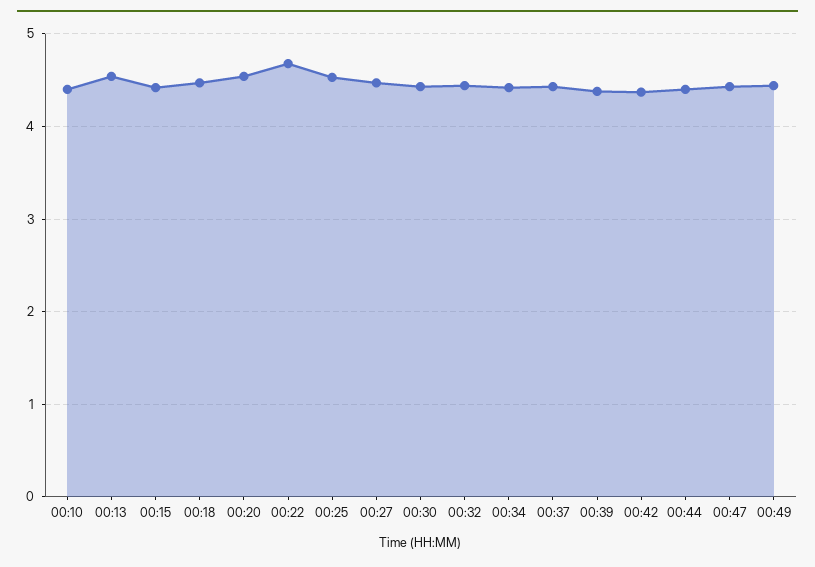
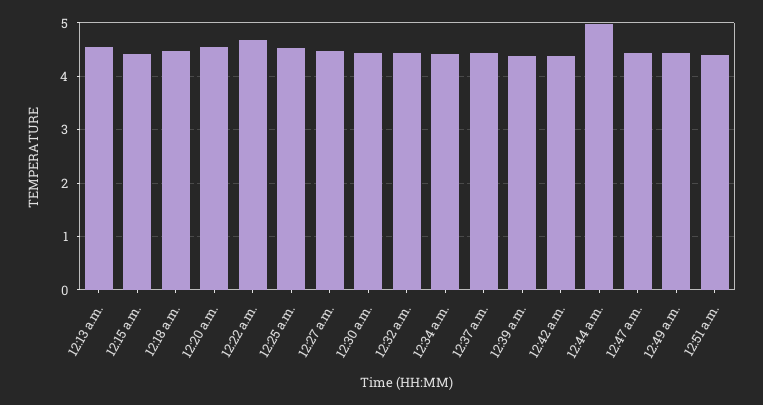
00:10: 4.4 -> none
00:44: 4.4 -> 5
12:51 a.m.: none -> 4.4

